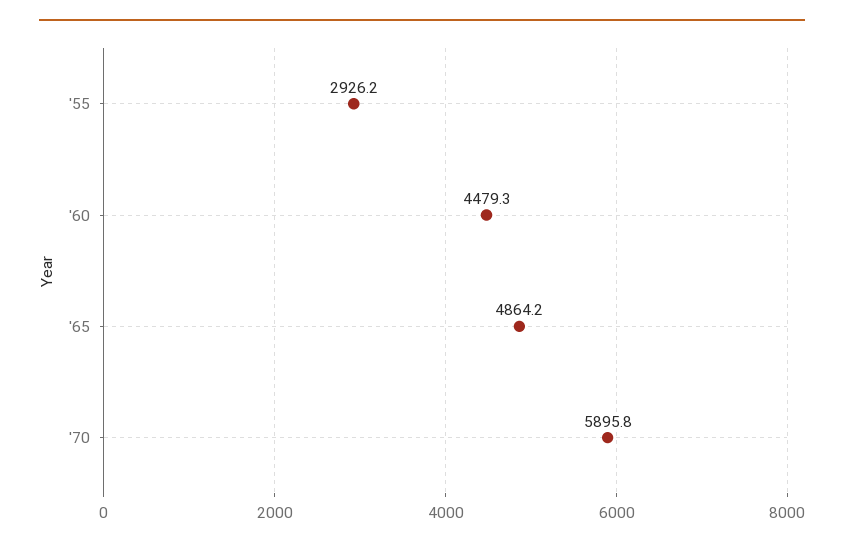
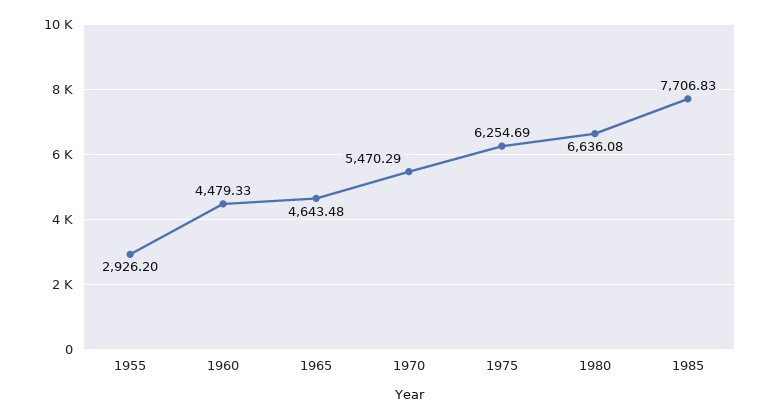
'65: 4864.2 -> 4643.48
'70: 5895.8 -> 5470.29
1975: none -> 6254.69
1980: none -> 6636.08
1985: none -> 7706.83

